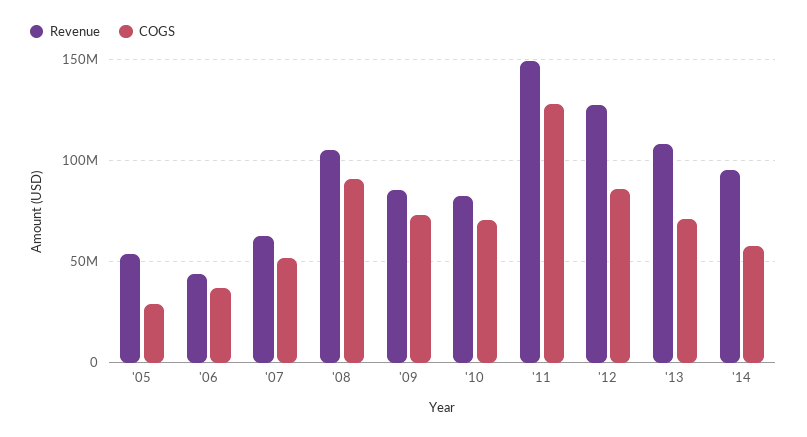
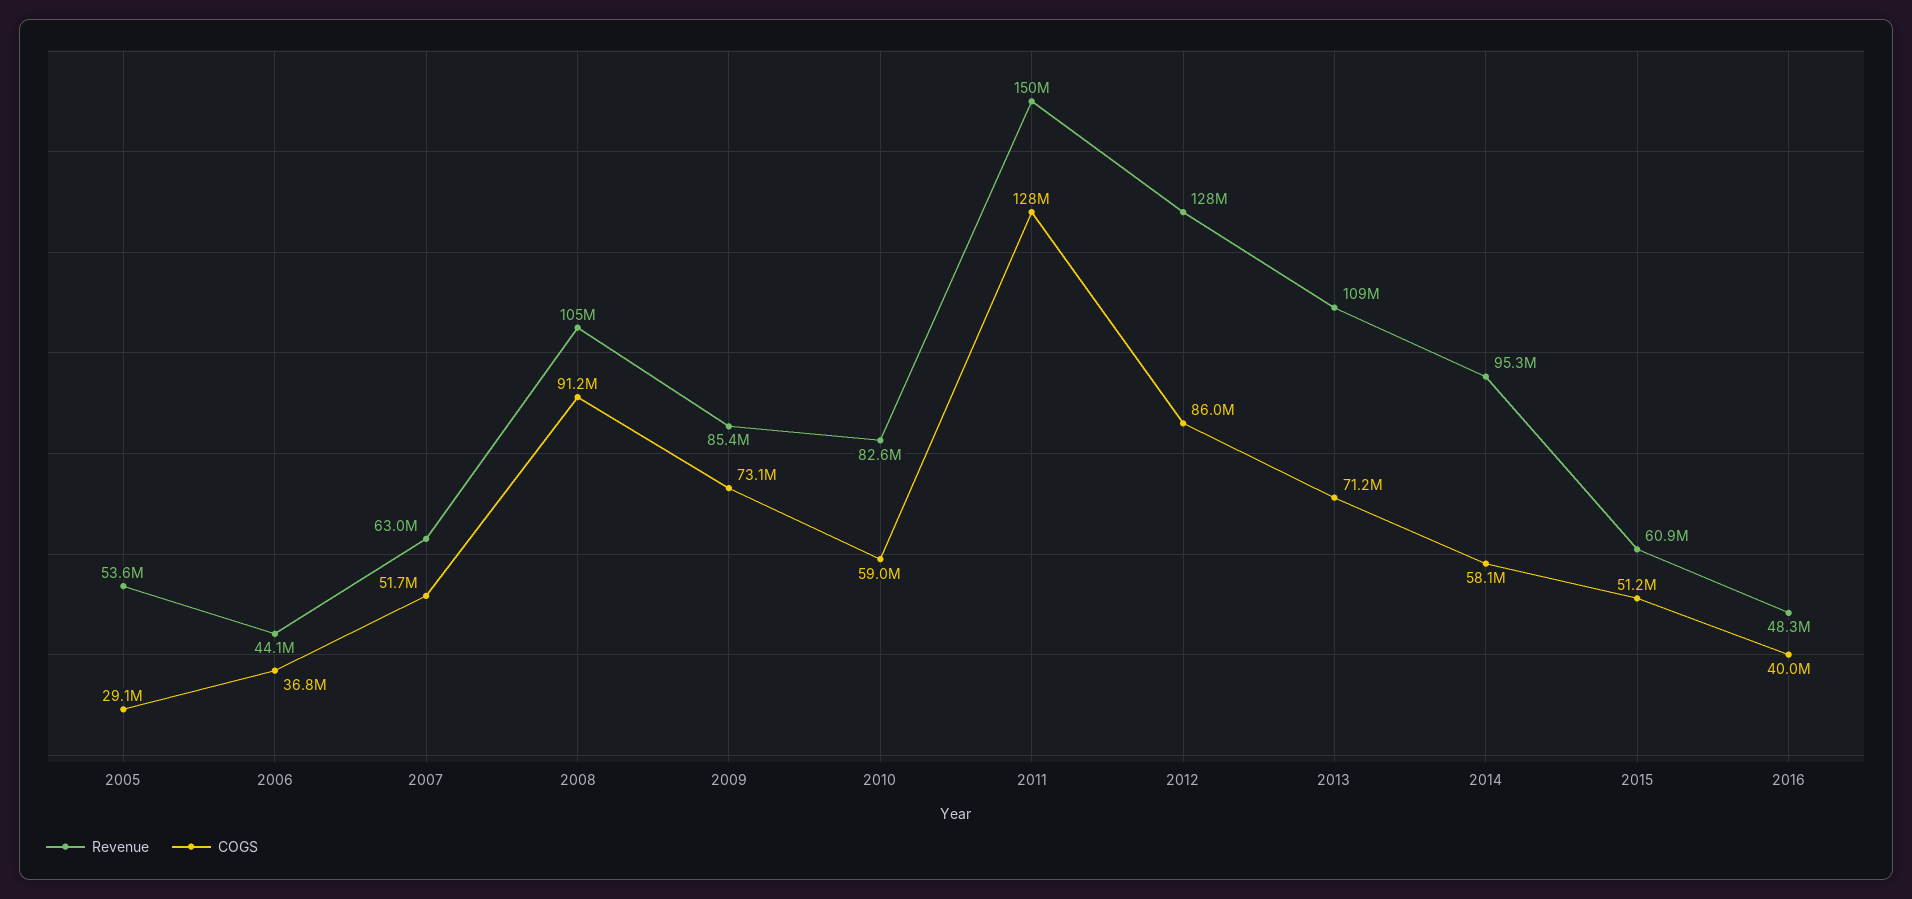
COGS, '10: 70000000 -> 59000000
Revenue, 2015: none -> 60900000
COGS, 2015: none -> 51200000
Revenue, 2016: none -> 48300000
COGS, 2016: none -> 40000000

